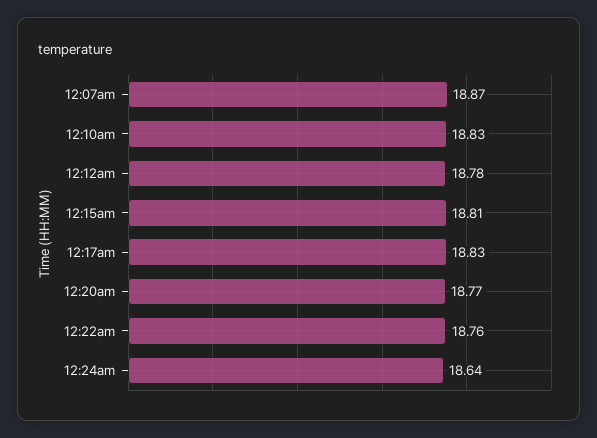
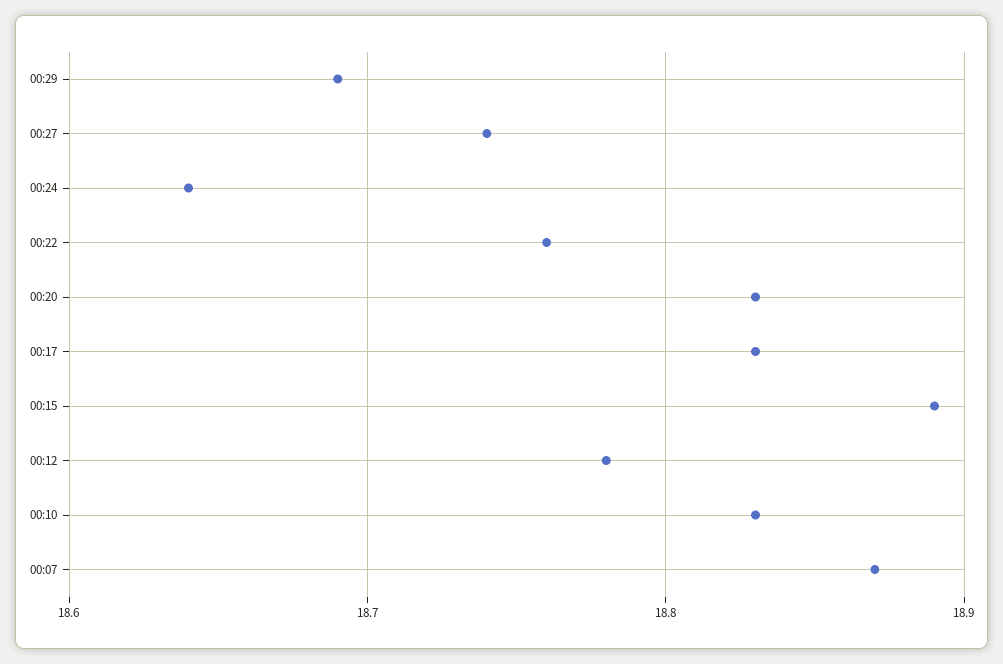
12:15am: 18.81 -> 18.89
12:20am: 18.77 -> 18.83
00:29: none -> 18.69
00:27: none -> 18.74

